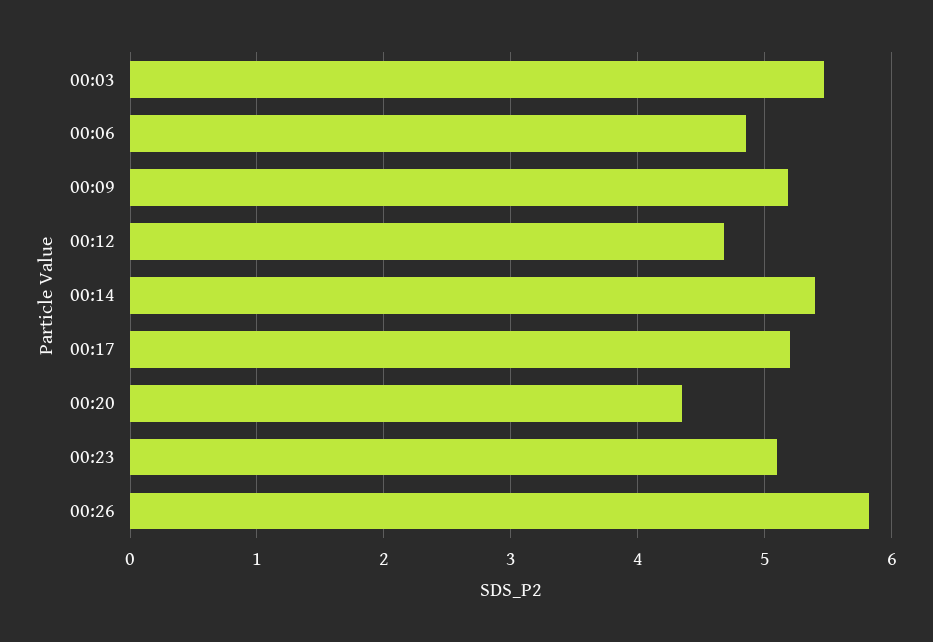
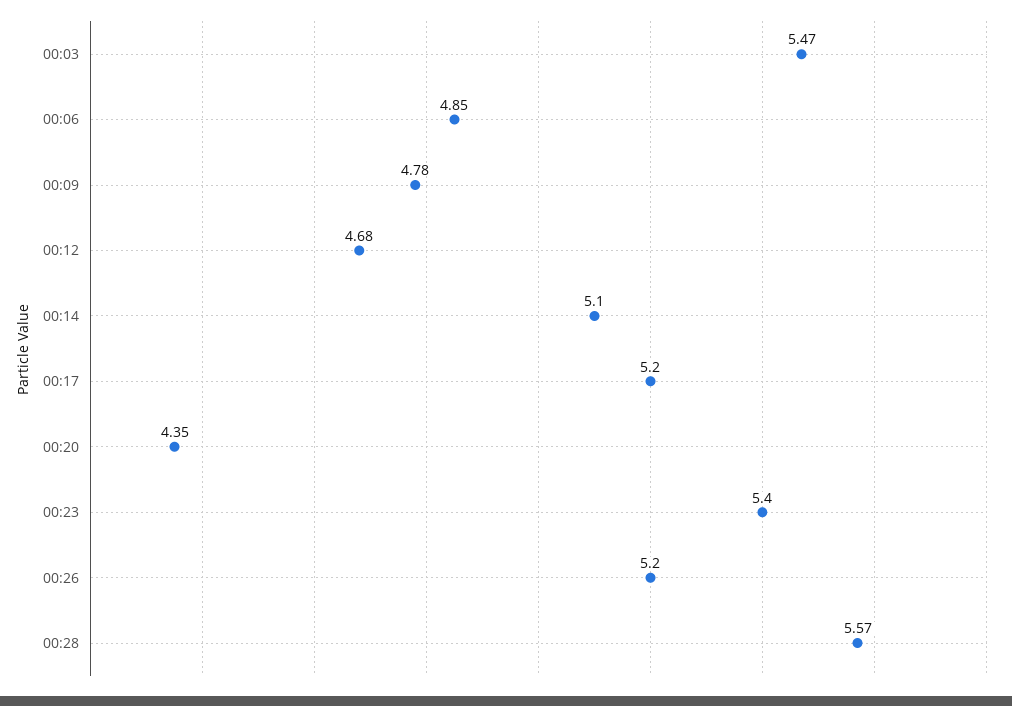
00:09: 5.2 -> 4.78
00:14: 5.4 -> 5.1
00:23: 5.1 -> 5.4
00:26: 5.8 -> 5.2
00:28: none -> 5.57

